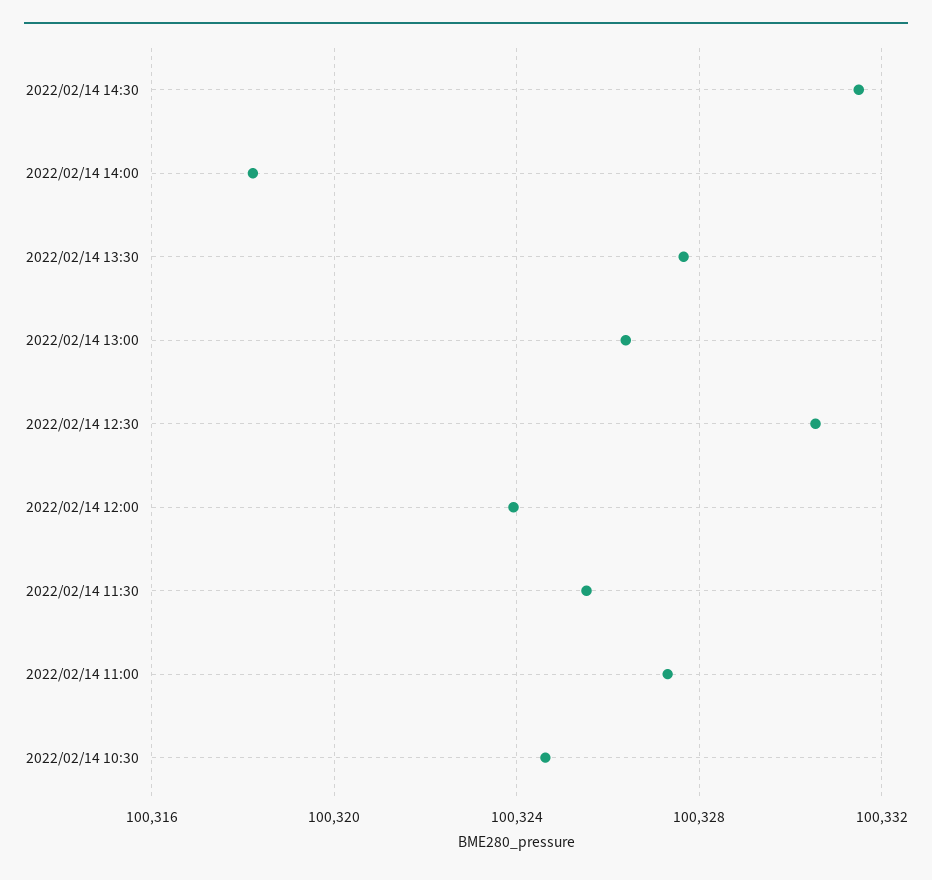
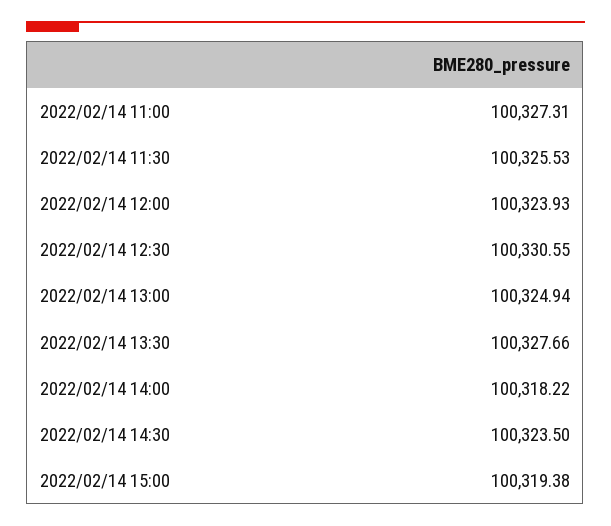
2022/02/14 14:30: 100331.5 -> 100323.5
2022/02/14 13:00: 100326.5 -> 100324.94
2022/02/14 10:30: 100324.5 -> none
2022/02/14 15:00: none -> 100319.38

